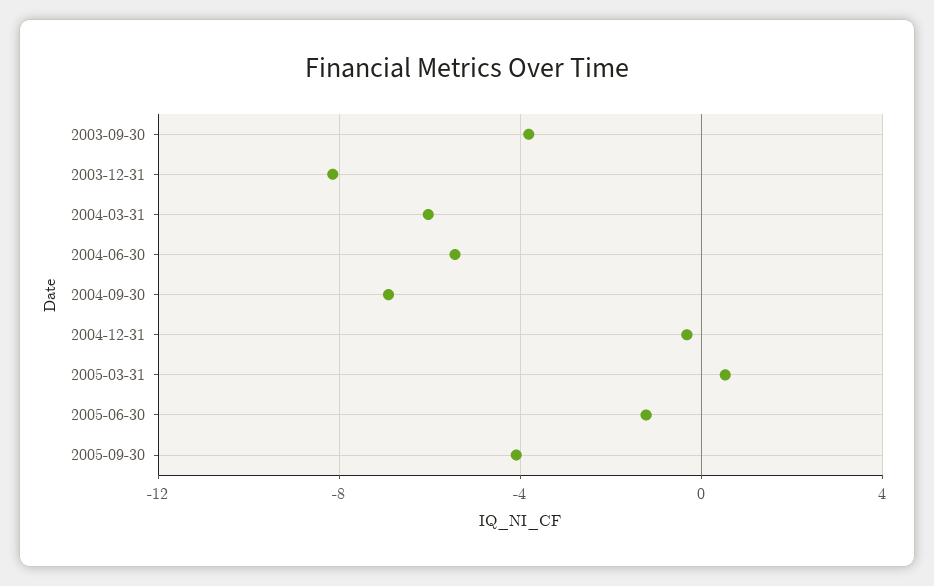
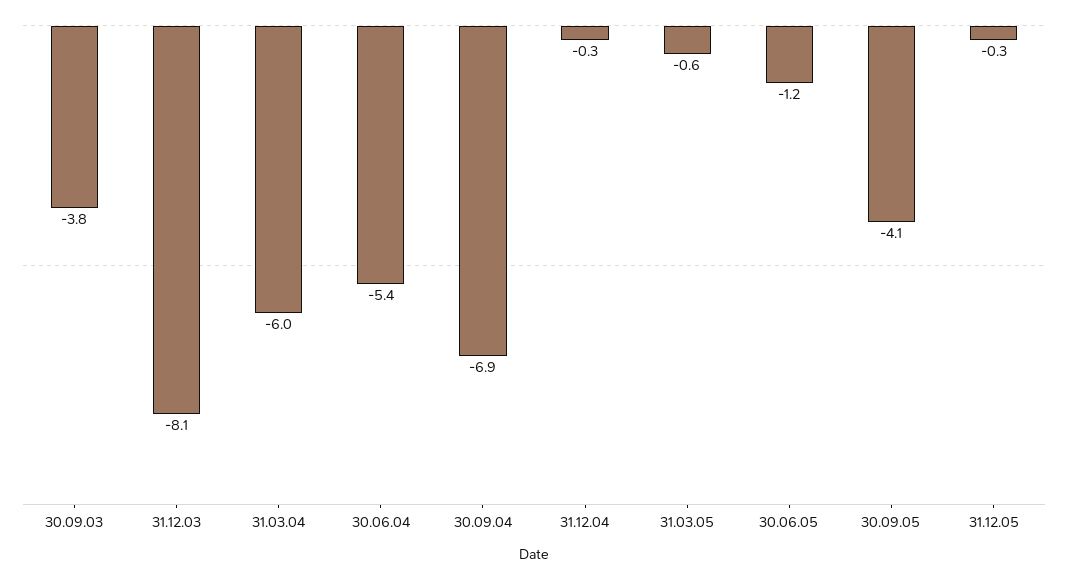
2005-03-31: 0.5 -> -0.6
31.12.05: none -> -0.3

